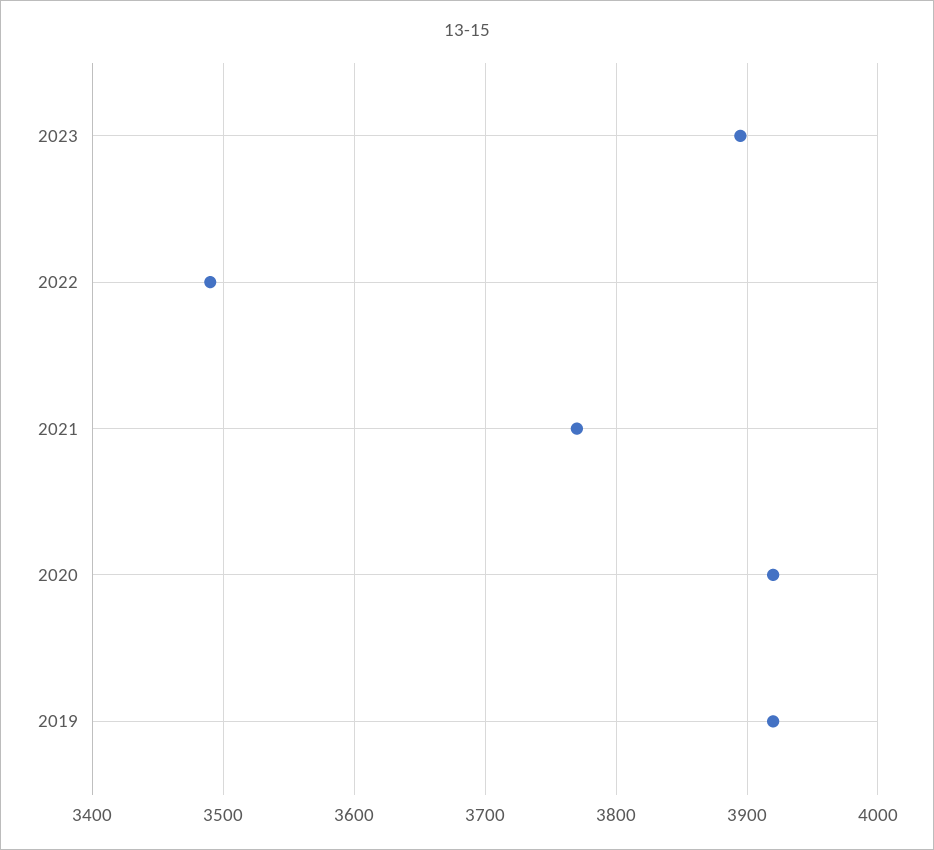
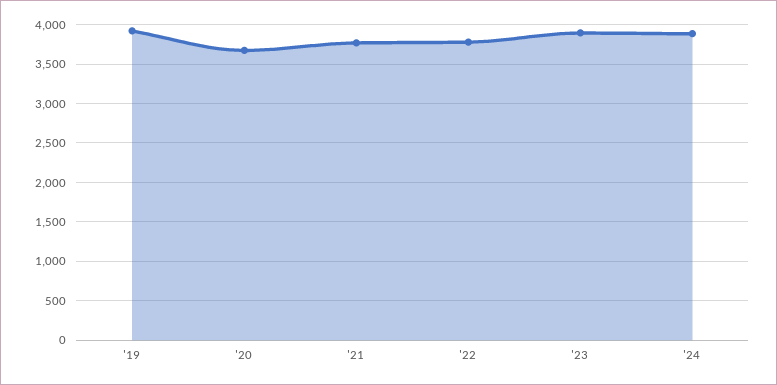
2022: 3490 -> 3800
2020: 3920 -> 3700
'24: none -> 3900

